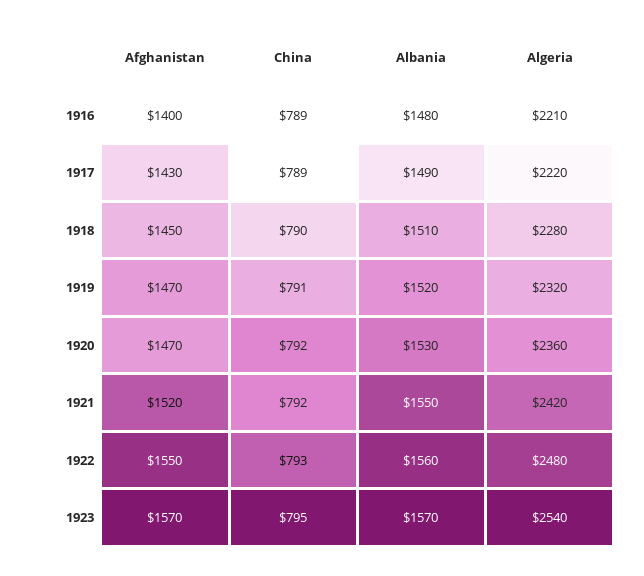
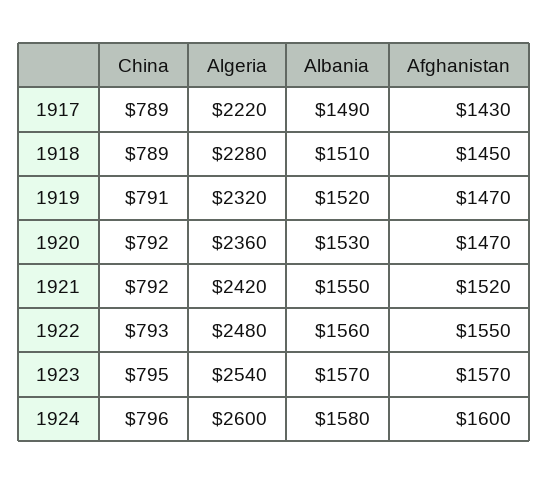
Afghanistan, 1916: 1400 -> none
China, 1916: 789 -> none
Albania, 1916: 1480 -> none
Algeria, 1916: 2210 -> none
China, 1918: 790 -> 789
China, 1924: none -> 796
Algeria, 1924: none -> 2600
Albania, 1924: none -> 1580
Afghanistan, 1924: none -> 1600

